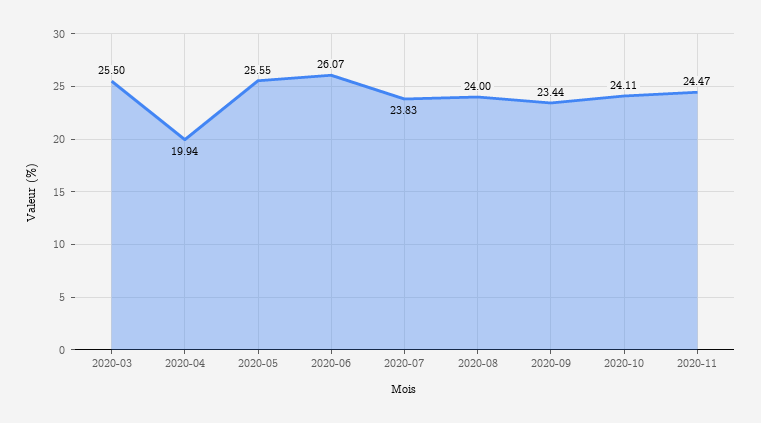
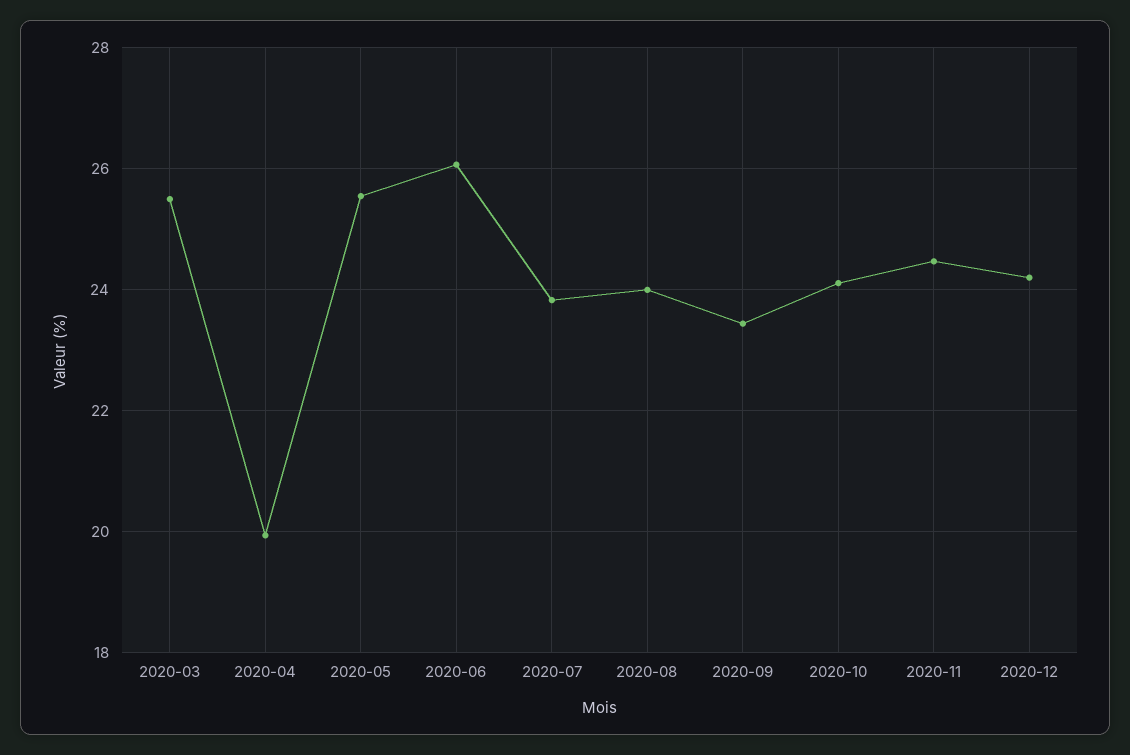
2020-12: none -> 24.2

